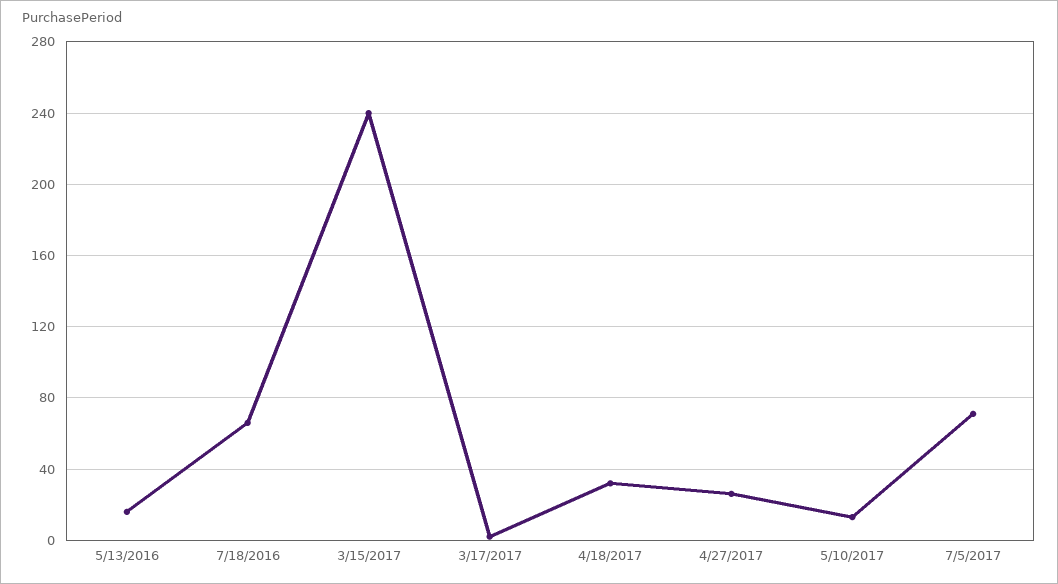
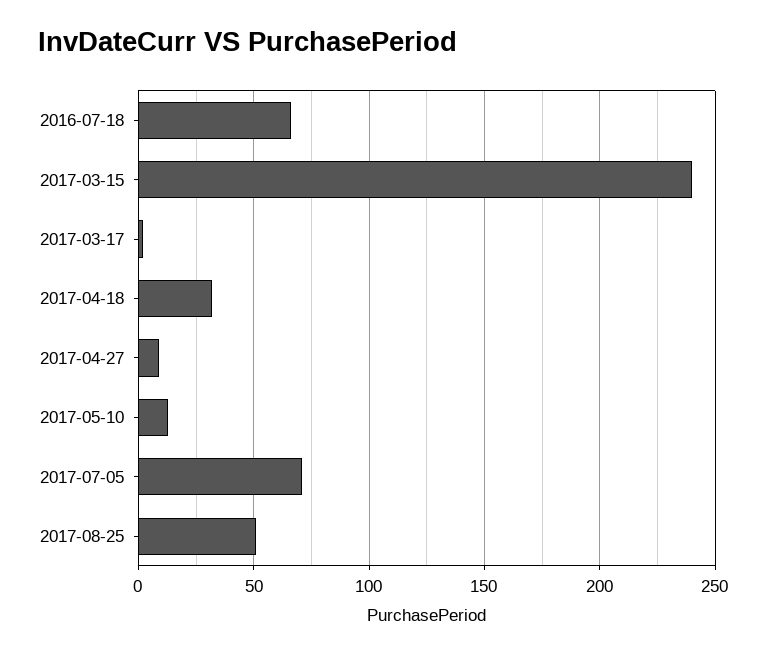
5/13/2016: 15 -> none
4/27/2017: 25 -> 10
2017-08-25: none -> 50

